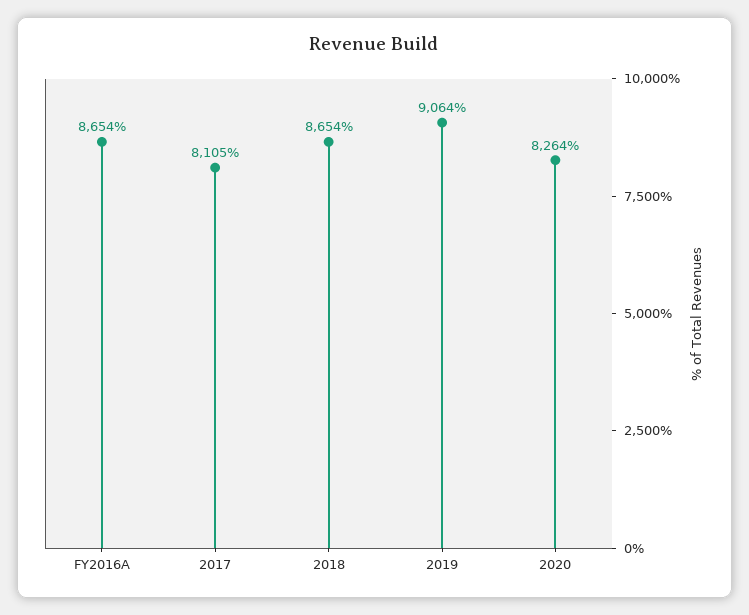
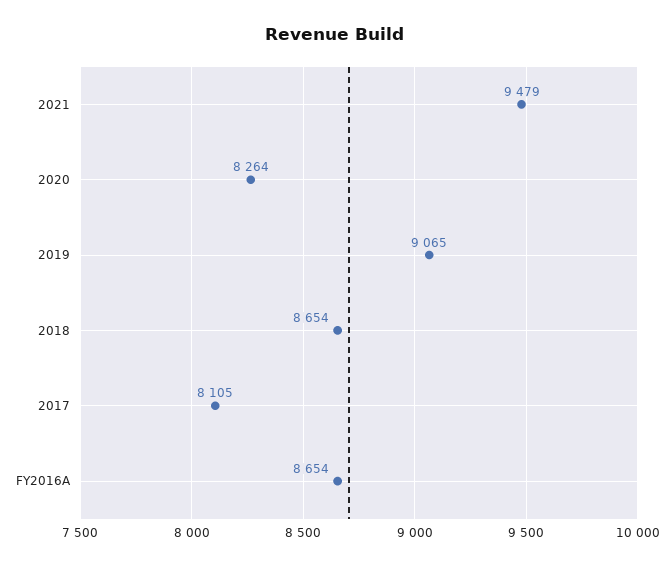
2019: 9064 -> 9065
2021: none -> 9479

